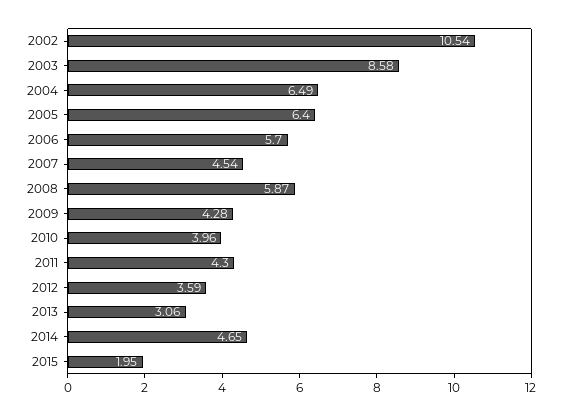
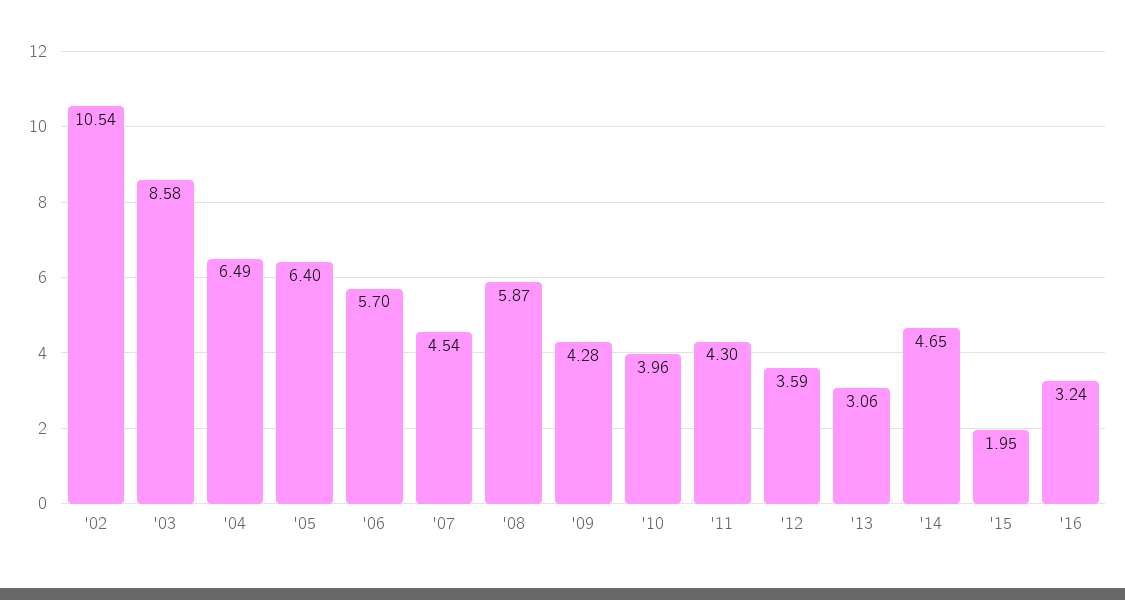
'16: none -> 3.24

